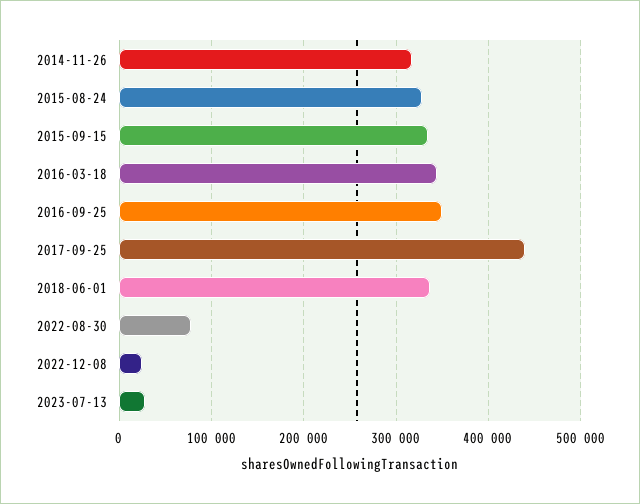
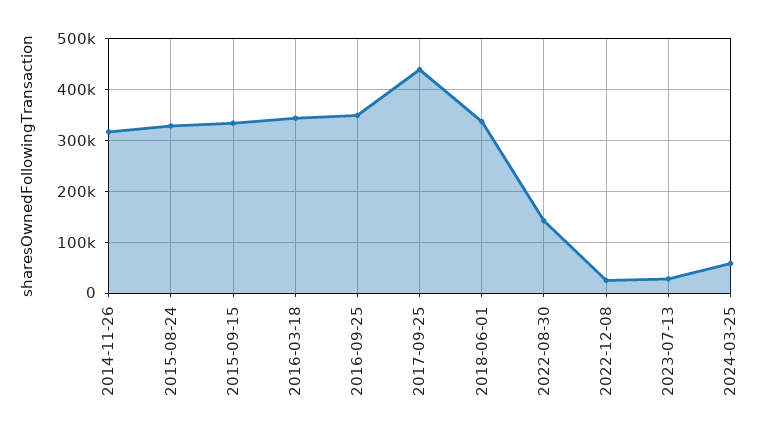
2022-08-30: 80000 -> 140000
2024-03-25: none -> 60000

